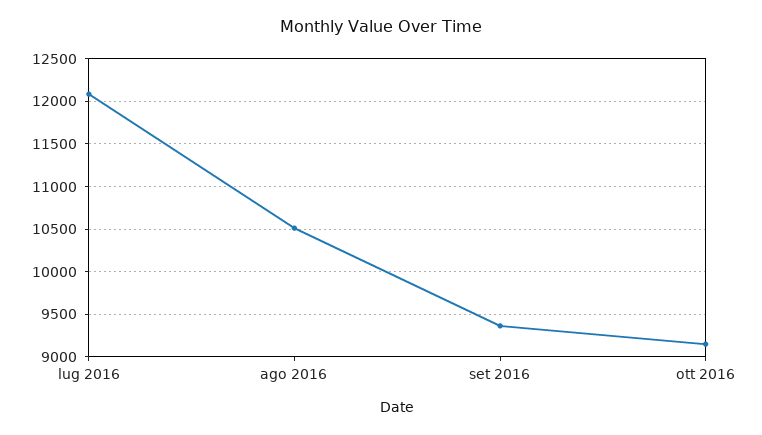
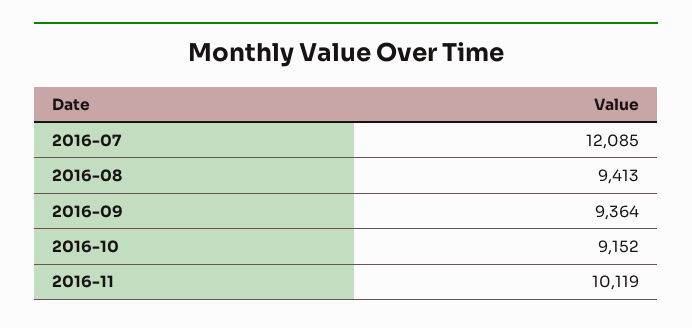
ago 2016: 10500 -> 9413
2016-11: none -> 10119

